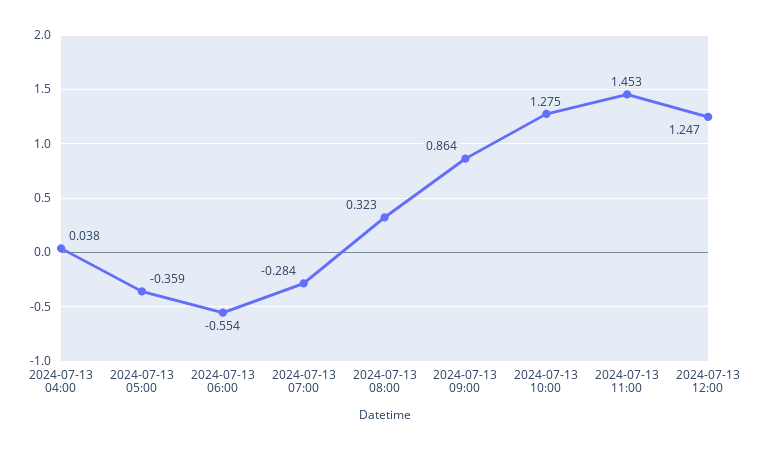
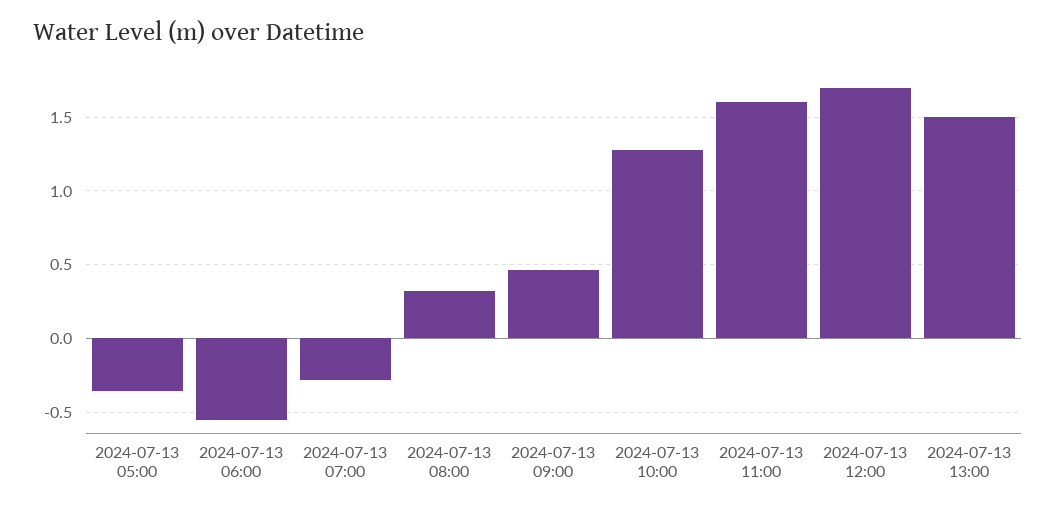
2024-07-13 04:00: 0.038 -> none
2024-07-13 09:00: 0.864 -> 0.45
2024-07-13 11:00: 1.453 -> 1.6
2024-07-13 12:00: 1.247 -> 1.7
2024-07-13 13:00: none -> 1.5

